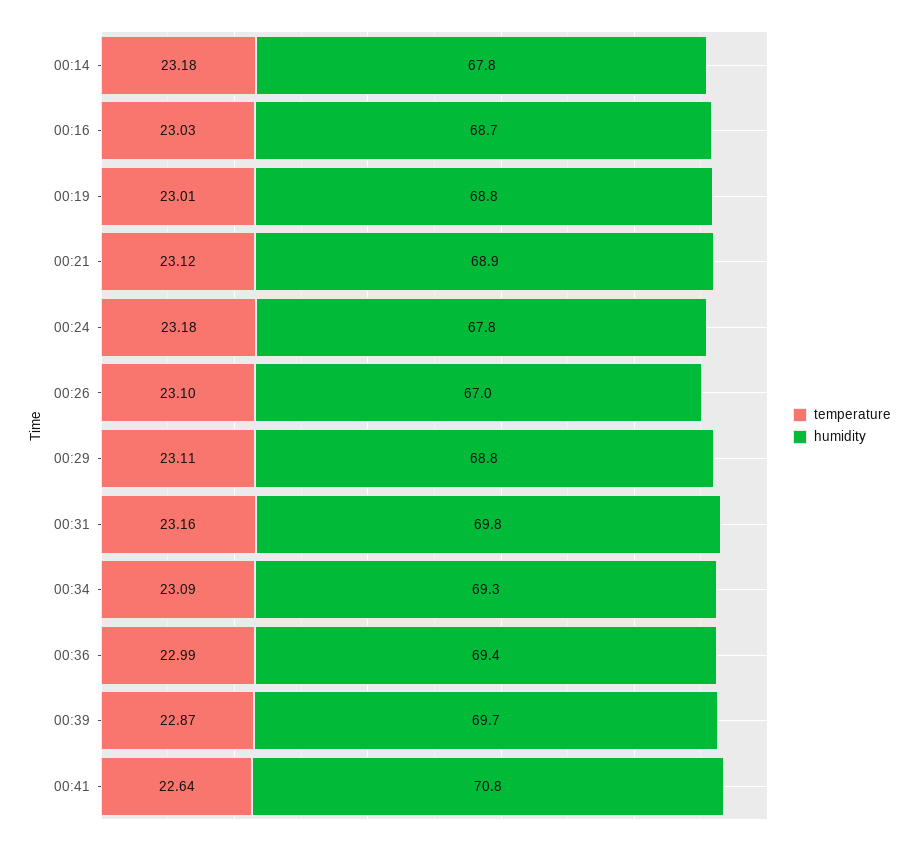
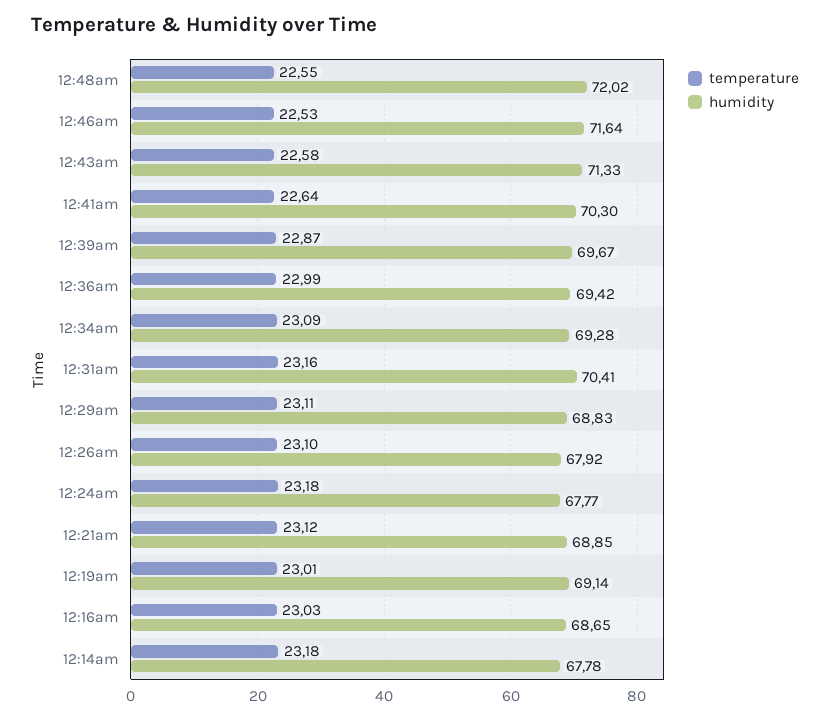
humidity, 00:19: 68.8 -> 69.14
humidity, 00:26: 67 -> 67.92
humidity, 00:31: 69.8 -> 70.41
humidity, 00:41: 70.8 -> 70.3
temperature, 12:48am: none -> 22.55
humidity, 12:48am: none -> 72.02
temperature, 12:46am: none -> 22.53
humidity, 12:46am: none -> 71.64
temperature, 12:43am: none -> 22.58
humidity, 12:43am: none -> 71.33

